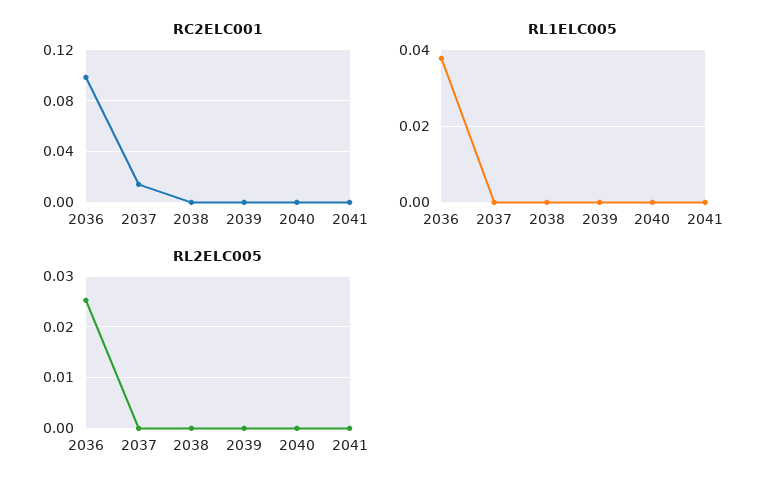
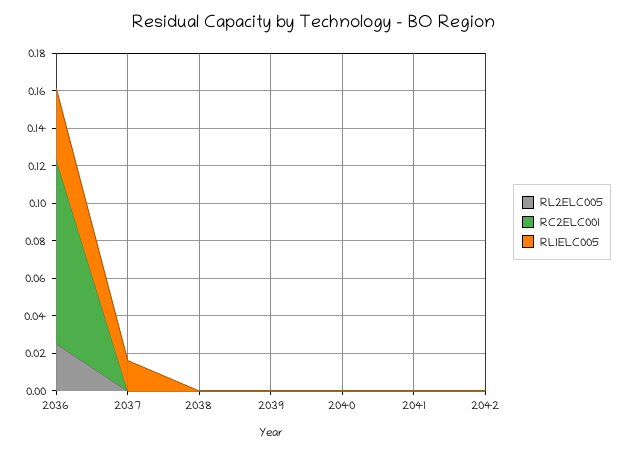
RC2ELC001, 2037: 0.015 -> 0
RL1ELC005, 2037: 0 -> 0.015
RL2ELC005, 2042: none -> 0
RC2ELC001, 2042: none -> 0
RL1ELC005, 2042: none -> 0

